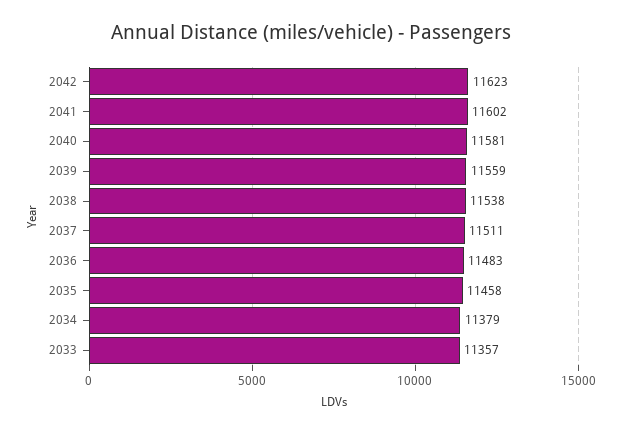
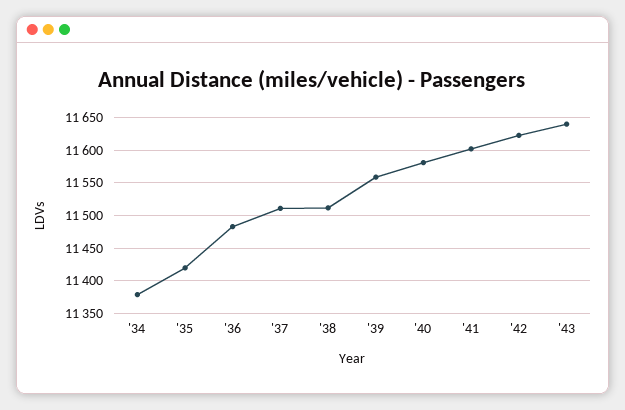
2038: 11538 -> 11510
2035: 11458 -> 11420
2033: 11357 -> none
'43: none -> 11640

